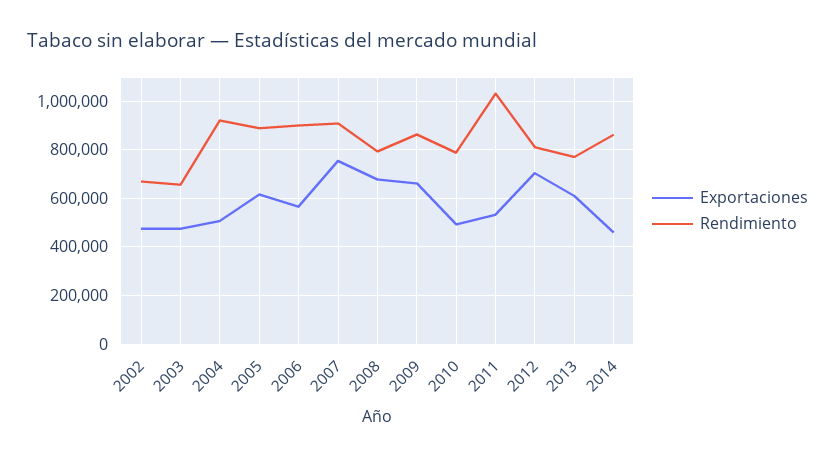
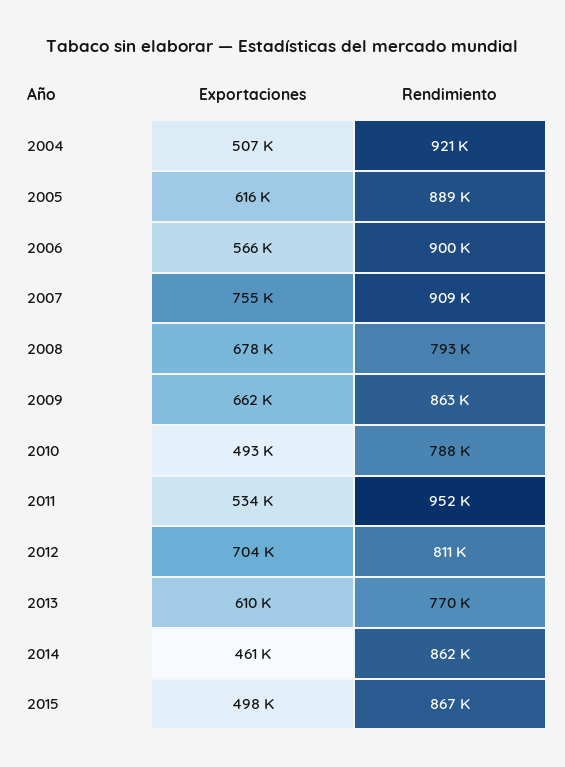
Exportaciones, 2002: 475000 -> none
Rendimiento, 2002: 675000 -> none
Exportaciones, 2003: 475000 -> none
Rendimiento, 2003: 650000 -> none
Rendimiento, 2011: 1025000 -> 952000
Exportaciones, 2015: none -> 498000
Rendimiento, 2015: none -> 867000

